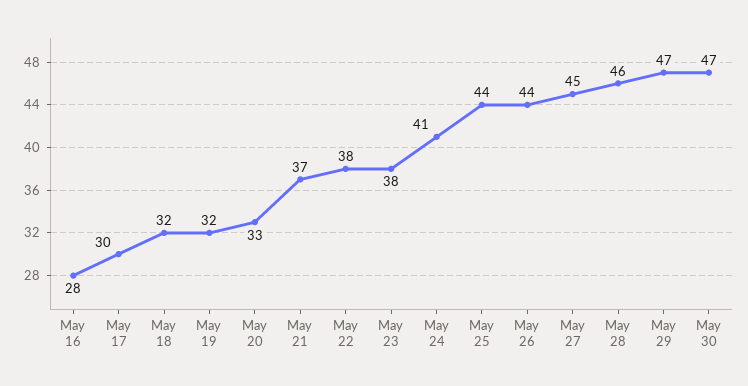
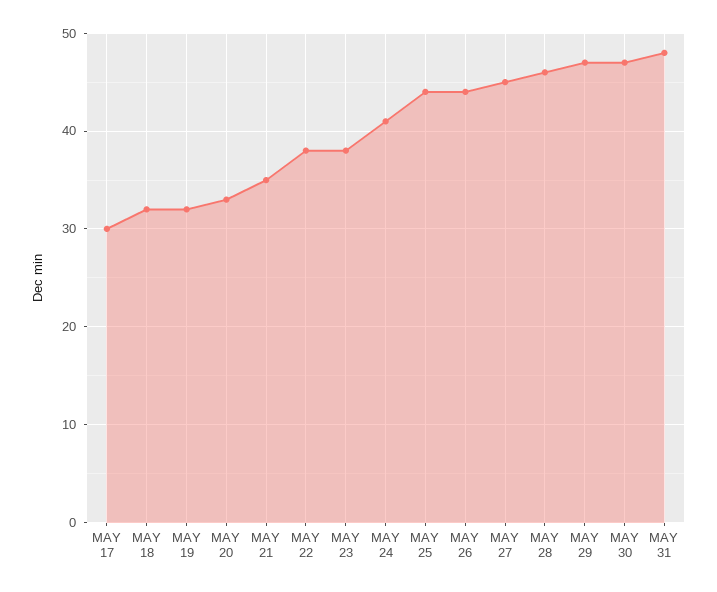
May 16: 28 -> none
May 21: 37 -> 35
MAY 31: none -> 48

